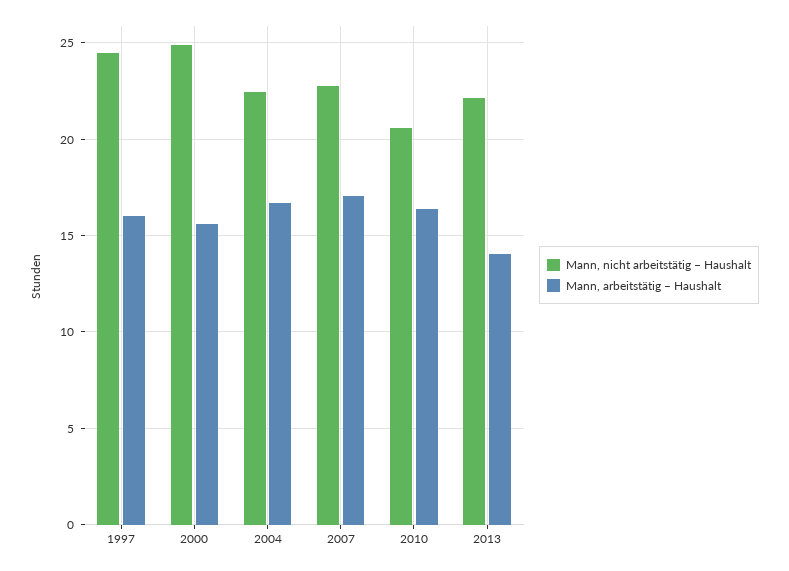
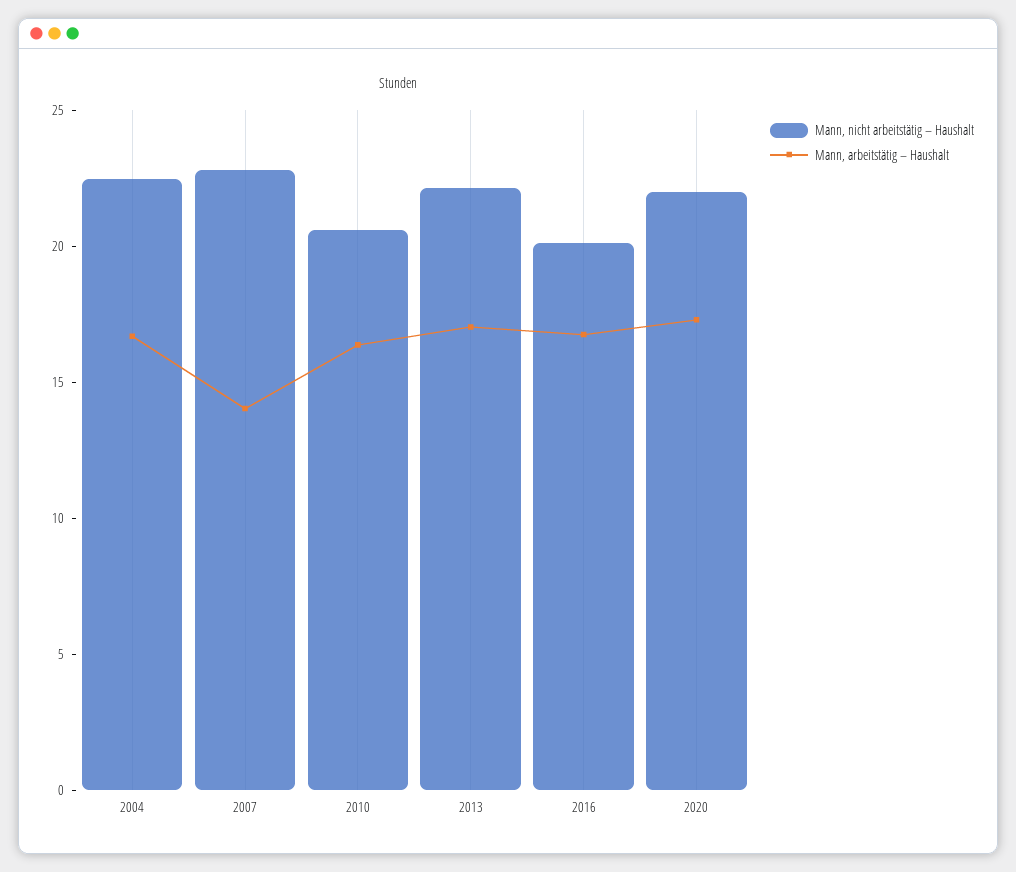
Mann, nicht arbeitstätig – Haushalt, 1997: 24.5 -> none
Mann, arbeitstätig – Haushalt, 1997: 16 -> none
Mann, nicht arbeitstätig – Haushalt, 2000: 25 -> none
Mann, arbeitstätig – Haushalt, 2000: 15.5 -> none
Mann, arbeitstätig – Haushalt, 2007: 17 -> 14
Mann, arbeitstätig – Haushalt, 2013: 14 -> 17
Mann, nicht arbeitstätig – Haushalt, 2016: none -> 20
Mann, arbeitstätig – Haushalt, 2016: none -> 17
Mann, nicht arbeitstätig – Haushalt, 2020: none -> 22
Mann, arbeitstätig – Haushalt, 2020: none -> 17

